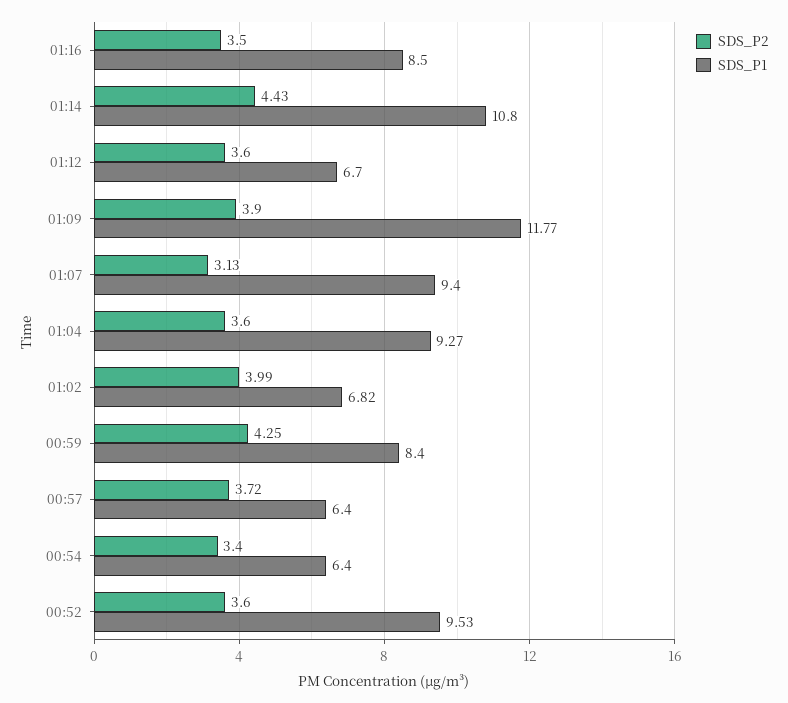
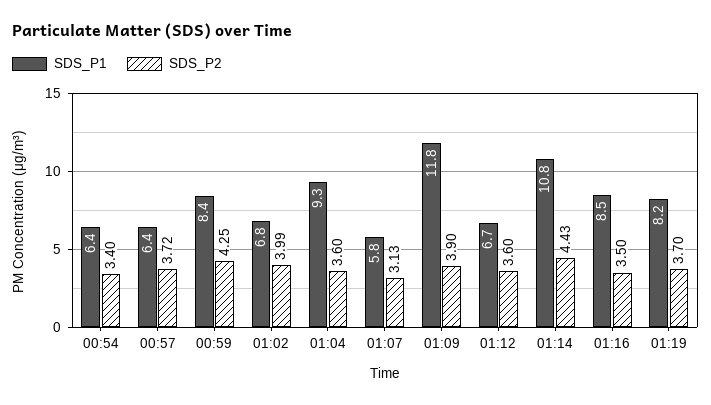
SDS_P1, 01:07: 9.4 -> 5.8
SDS_P2, 00:52: 3.6 -> none
SDS_P1, 00:52: 9.53 -> none
SDS_P1, 01:19: none -> 8.2
SDS_P2, 01:19: none -> 3.7

